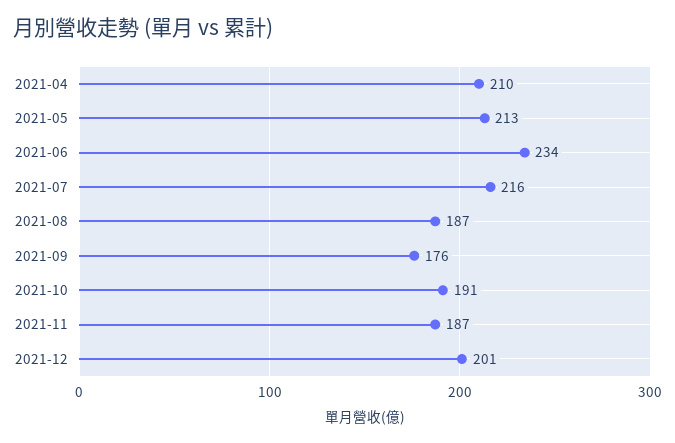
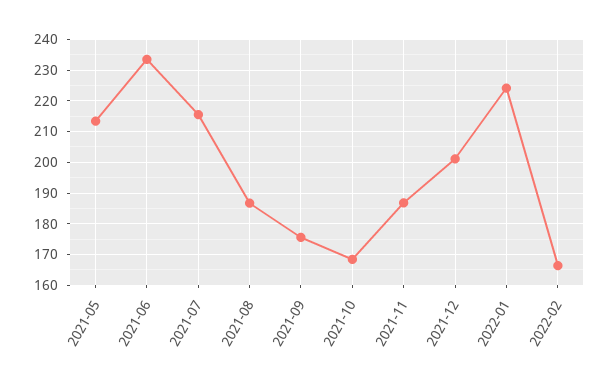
2021-04: 210 -> none
2021-10: 191 -> 168
2022-01: none -> 224
2022-02: none -> 166

